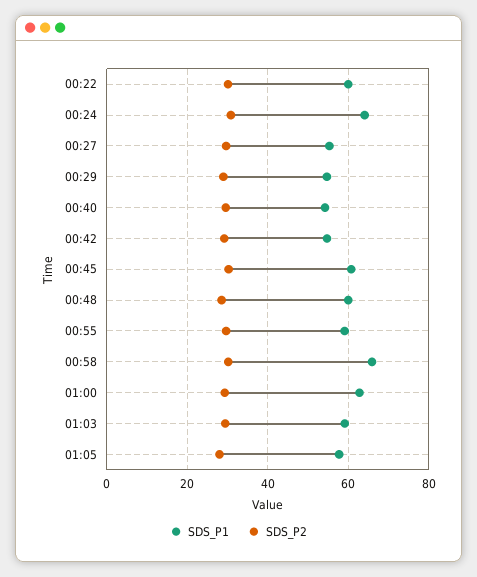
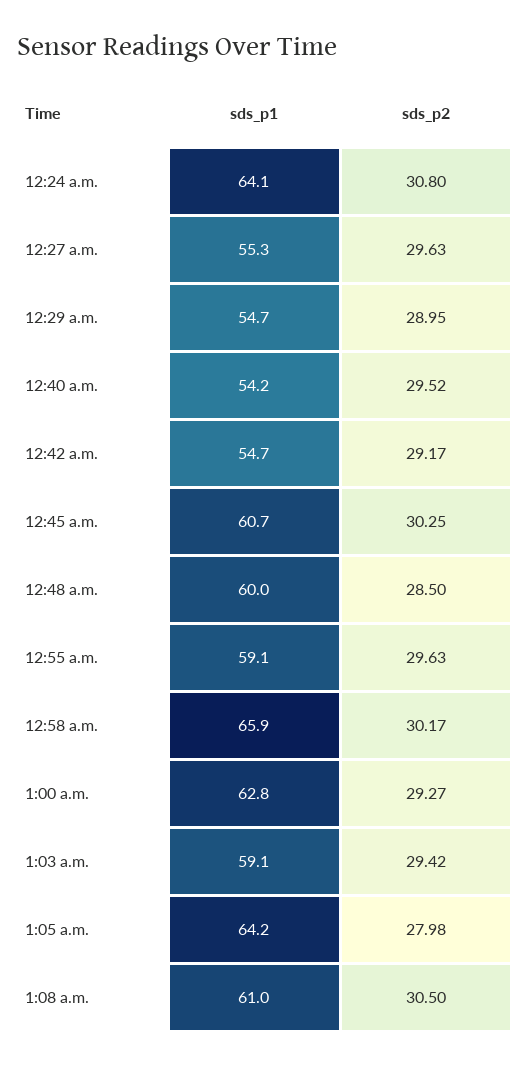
SDS_P1, 00:22: 60 -> none
SDS_P2, 00:22: 30 -> none
SDS_P1, 01:05: 58 -> 64.2
SDS_P1, 1:08 a.m.: none -> 61
SDS_P2, 1:08 a.m.: none -> 30.5

